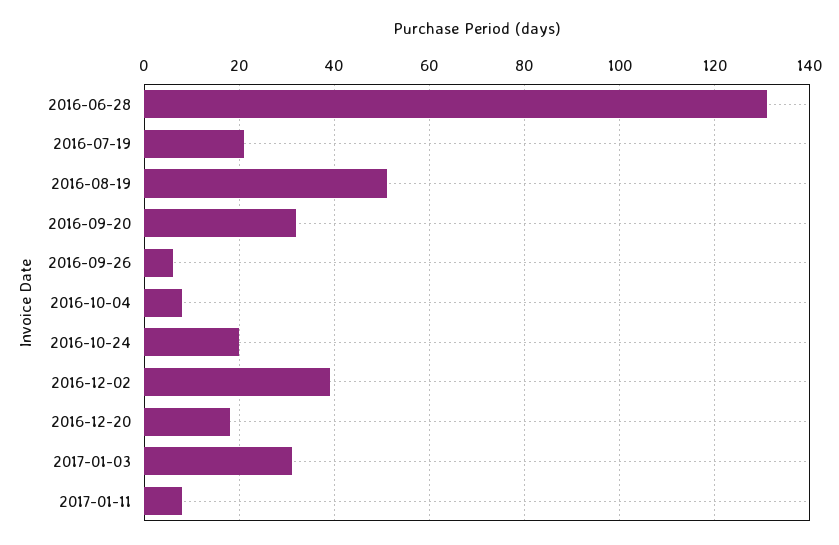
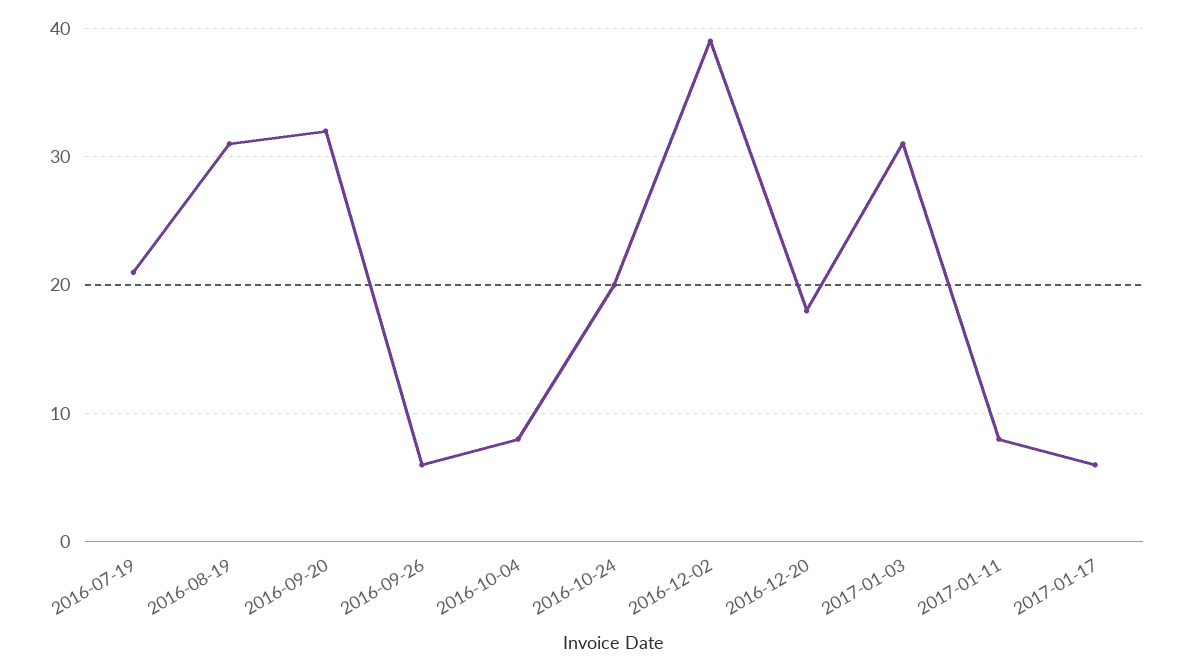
2016-06-28: 130 -> none
2016-08-19: 50 -> 31
2017-01-17: none -> 6

